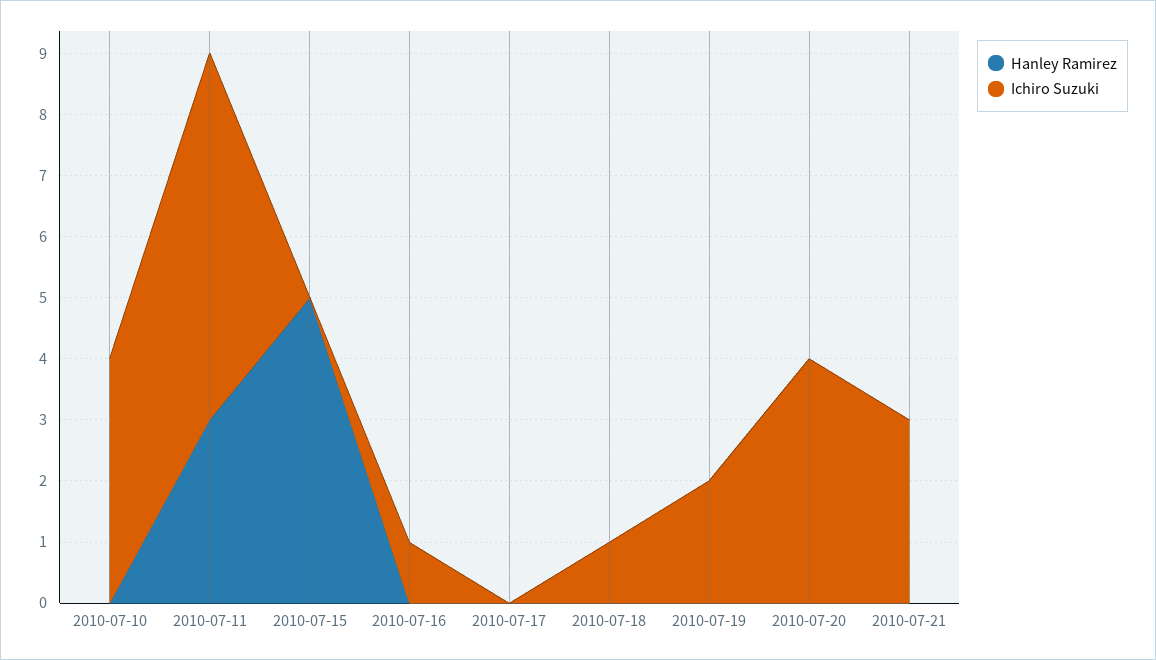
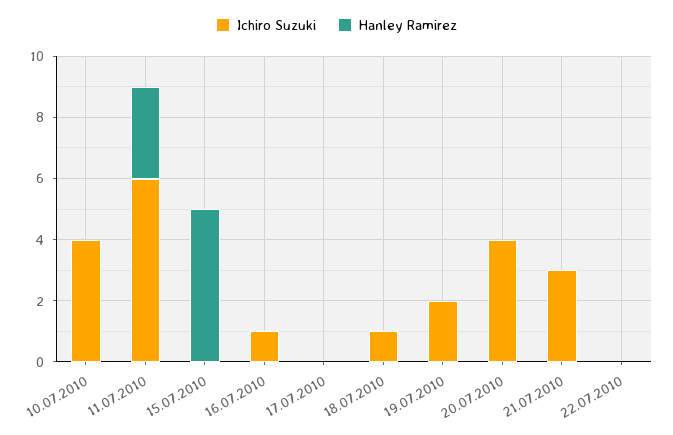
Ichiro Suzuki, 22.07.2010: none -> 0
Hanley Ramirez, 22.07.2010: none -> 0

